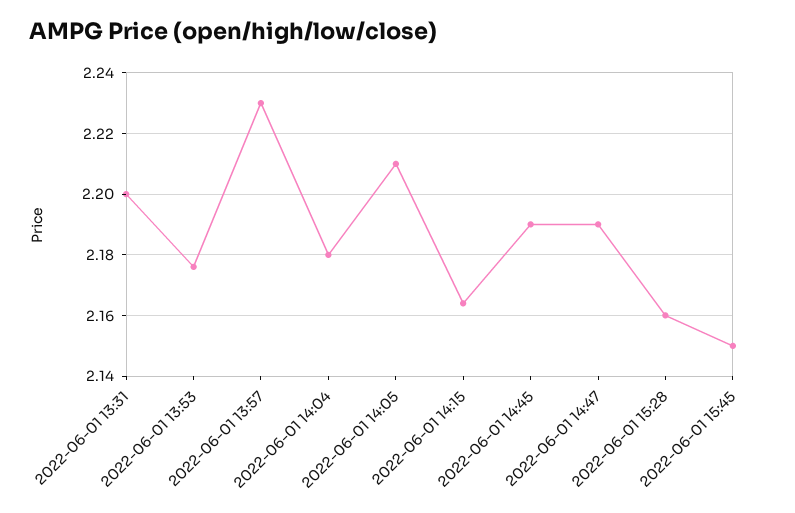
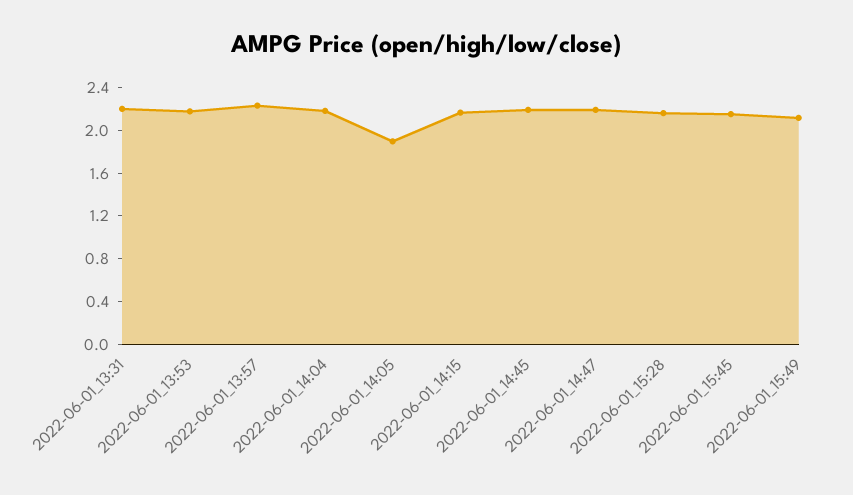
2022-06-01 14:05: 2.21 -> 1.9
2022-06-01_15:49: none -> 2.1

